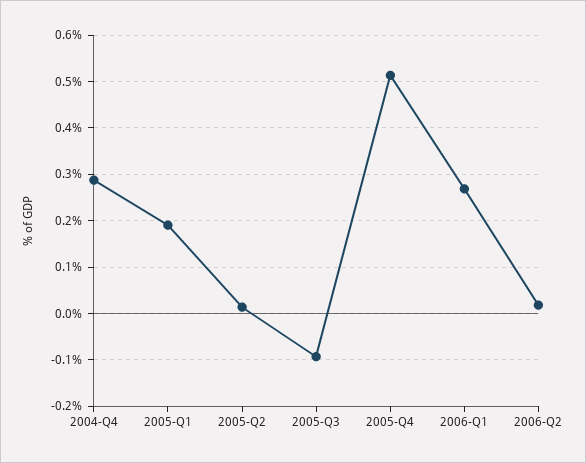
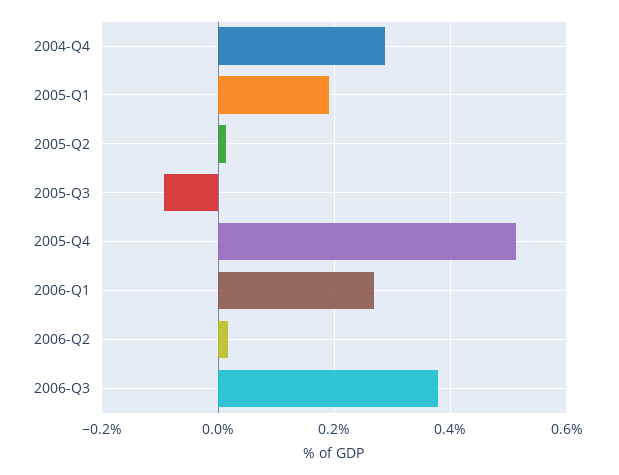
2006-Q3: none -> 0.38

